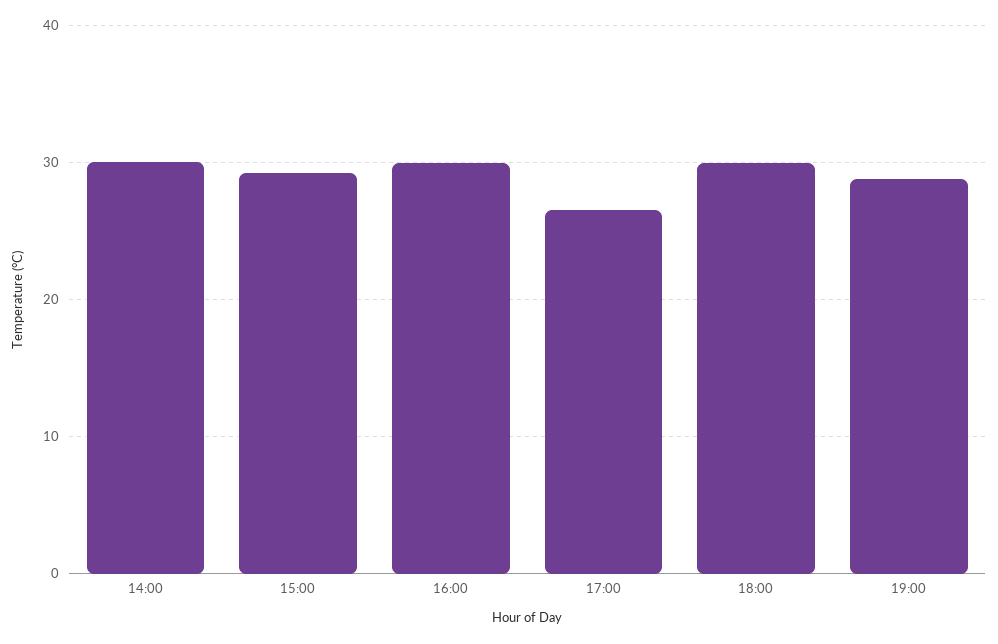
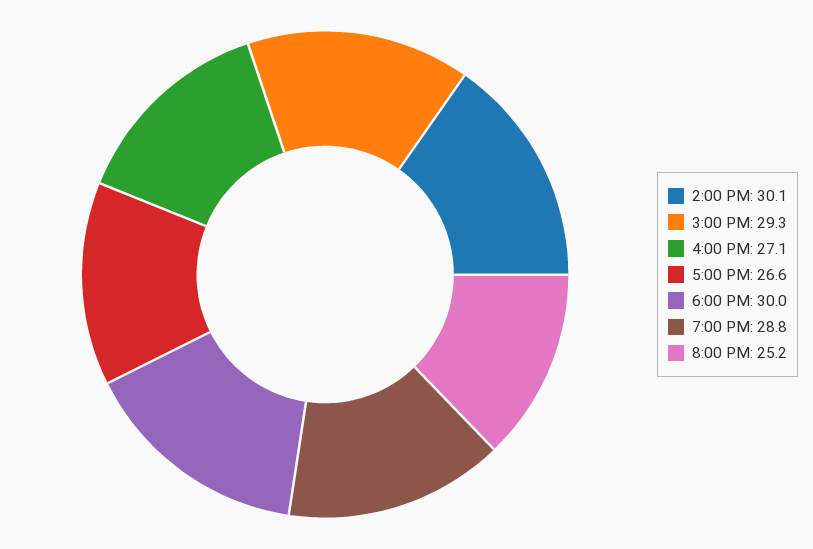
16:00: 30 -> 27.1
8:00 PM: none -> 25.2

